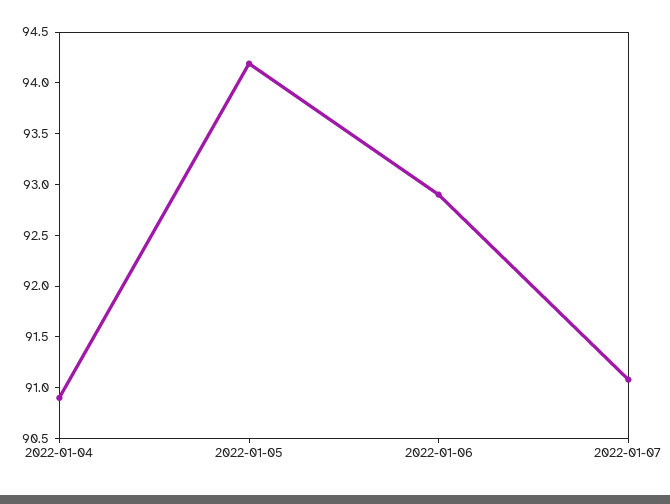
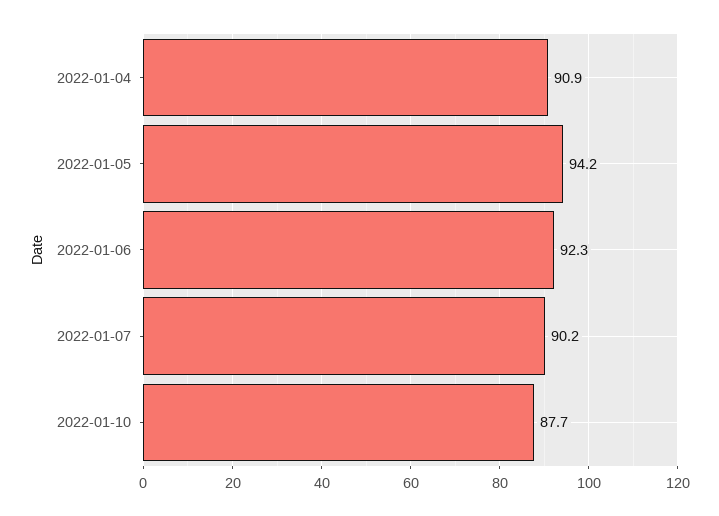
2022-01-06: 92.9 -> 92.3
2022-01-07: 91.1 -> 90.2
2022-01-10: none -> 87.7

